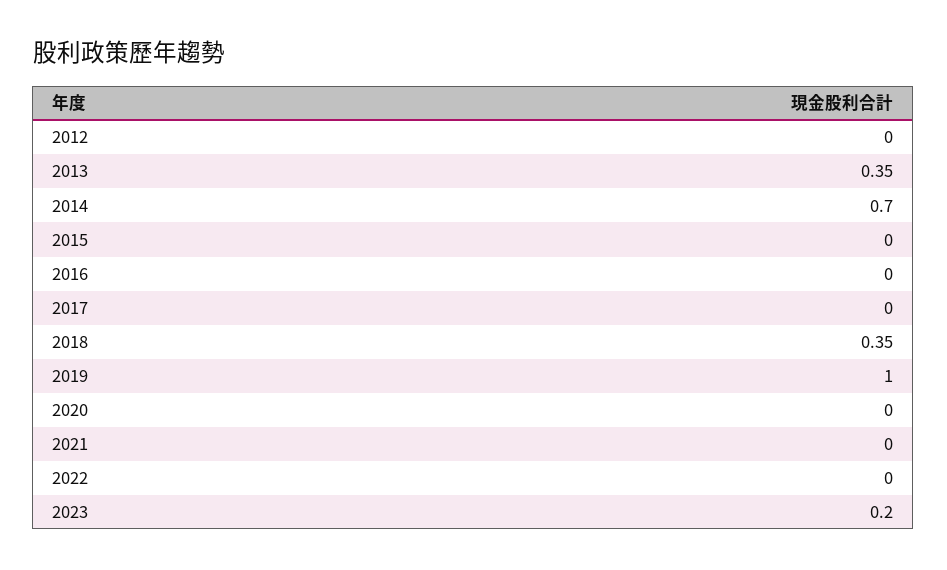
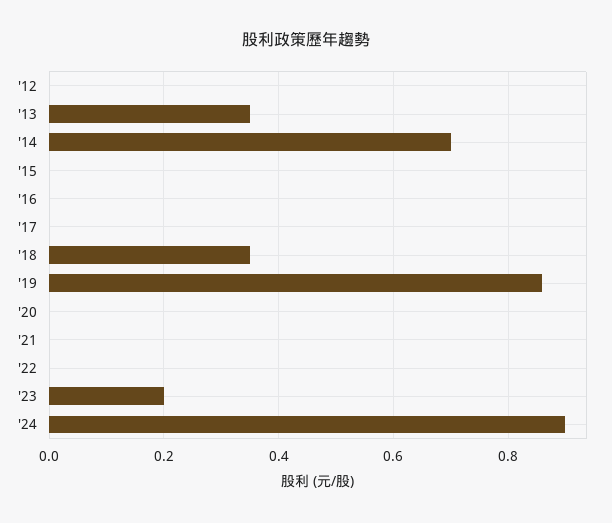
2019: 1 -> 0.85
'24: none -> 0.9

